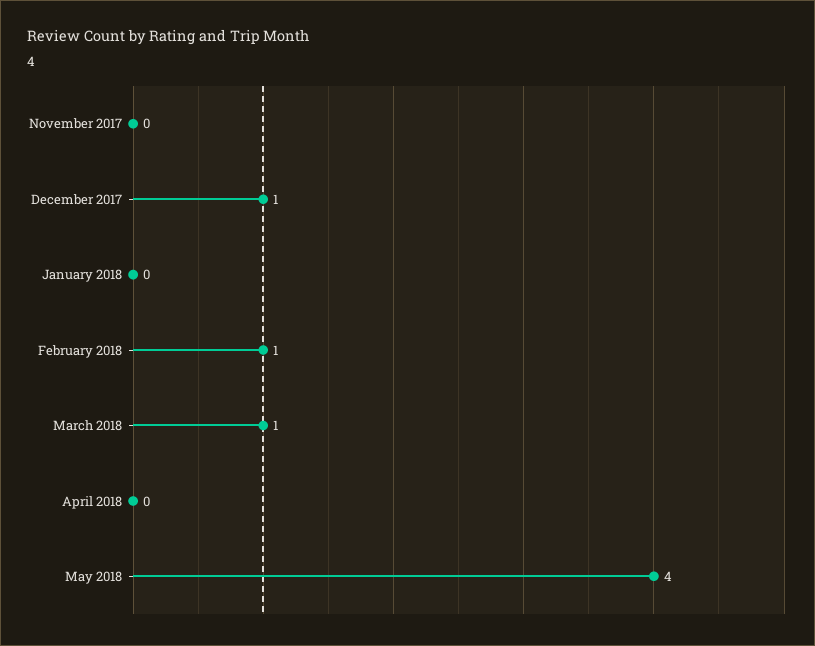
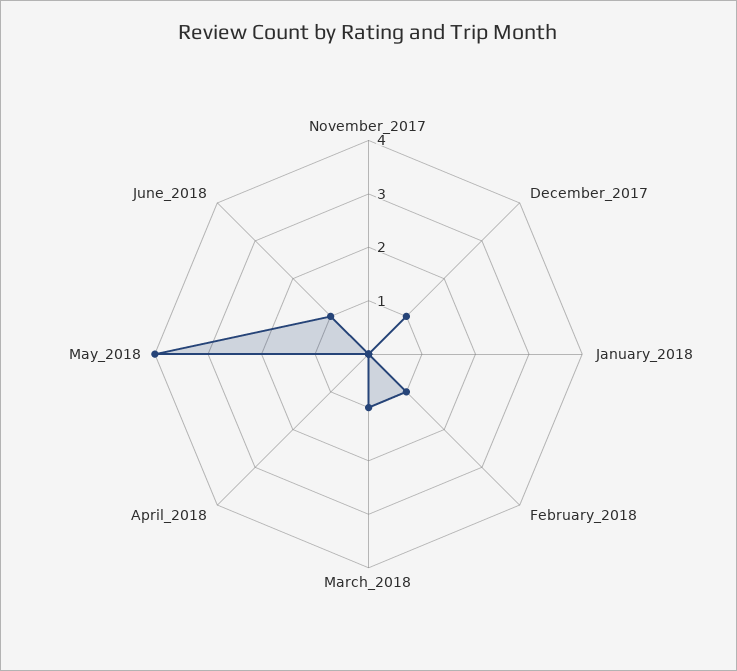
June_2018: none -> 1

